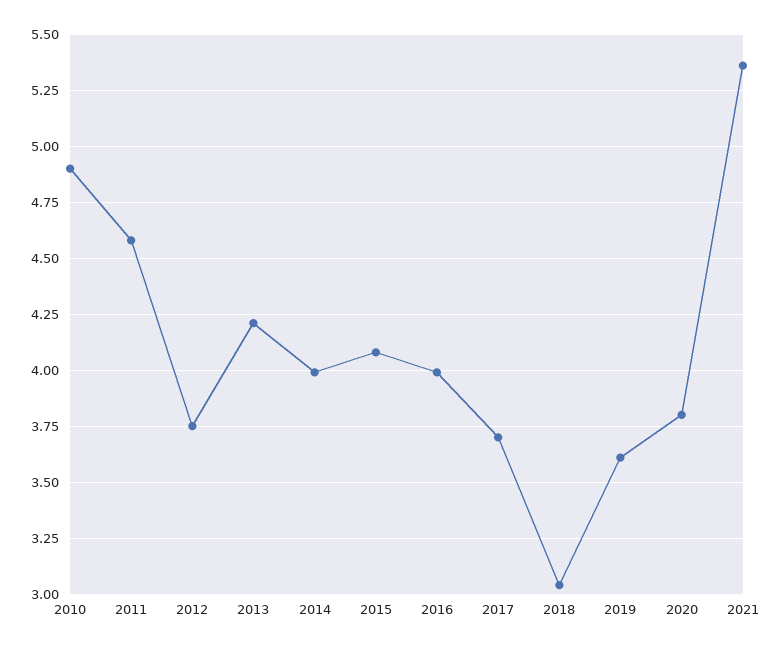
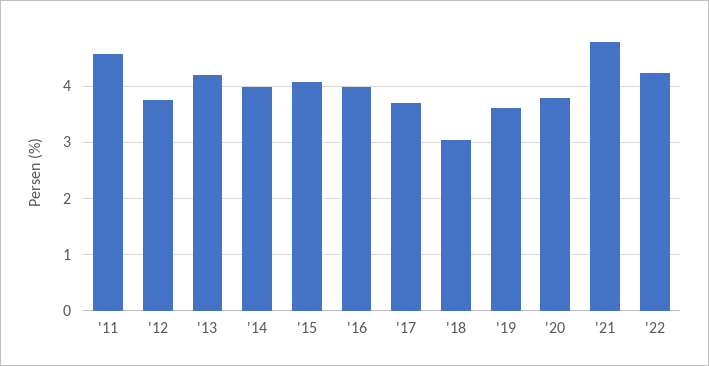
2010: 4.9 -> none
2021: 5.35 -> 4.8
'22: none -> 4.2

